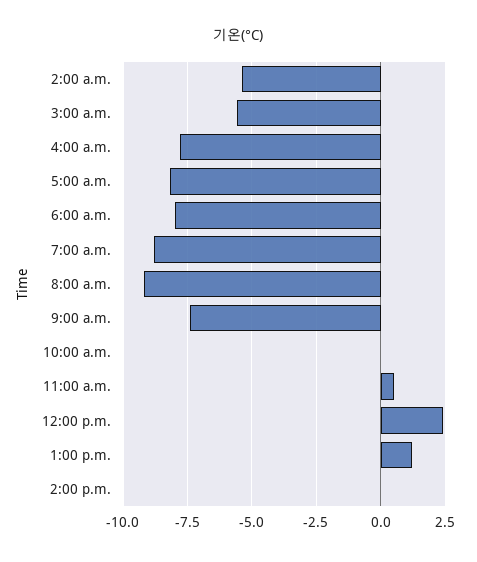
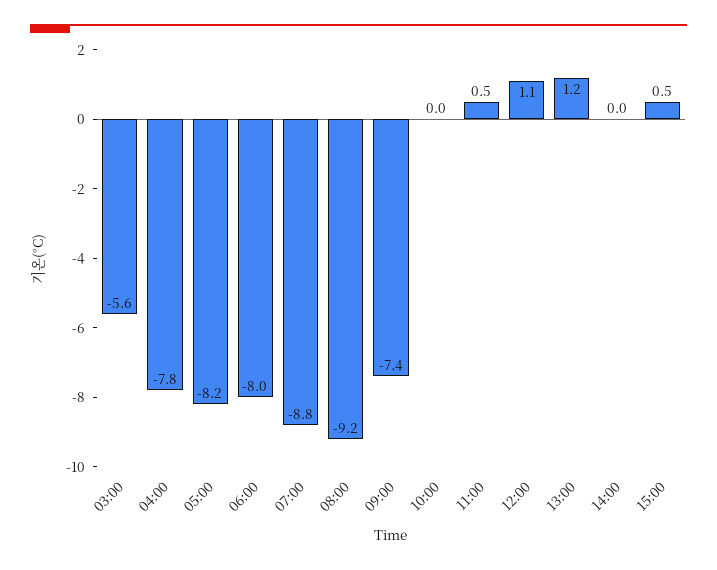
2:00 a.m.: -5.5 -> none
12:00 p.m.: 2.5 -> 1.1
15:00: none -> 0.5

